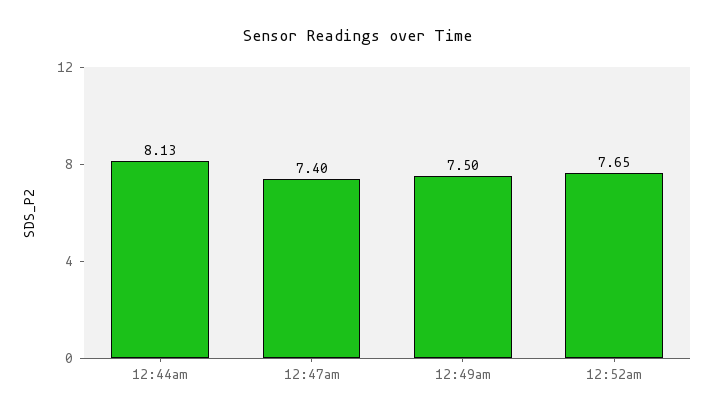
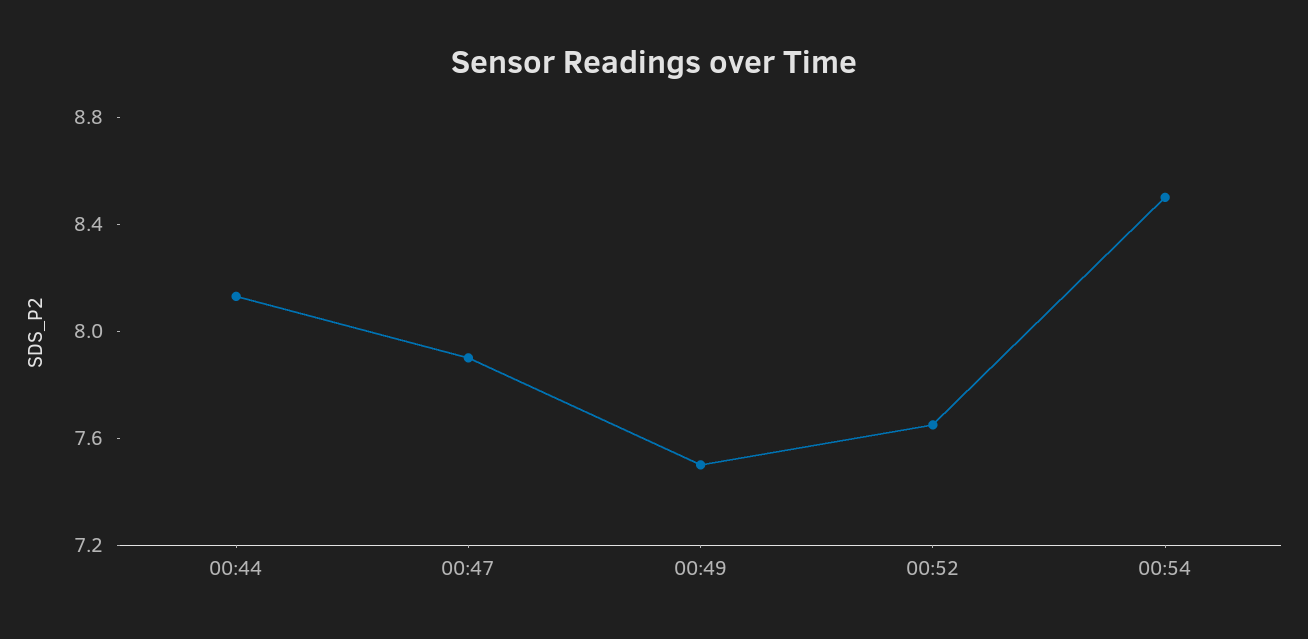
12:47am: 7.4 -> 7.9
00:54: none -> 8.5

